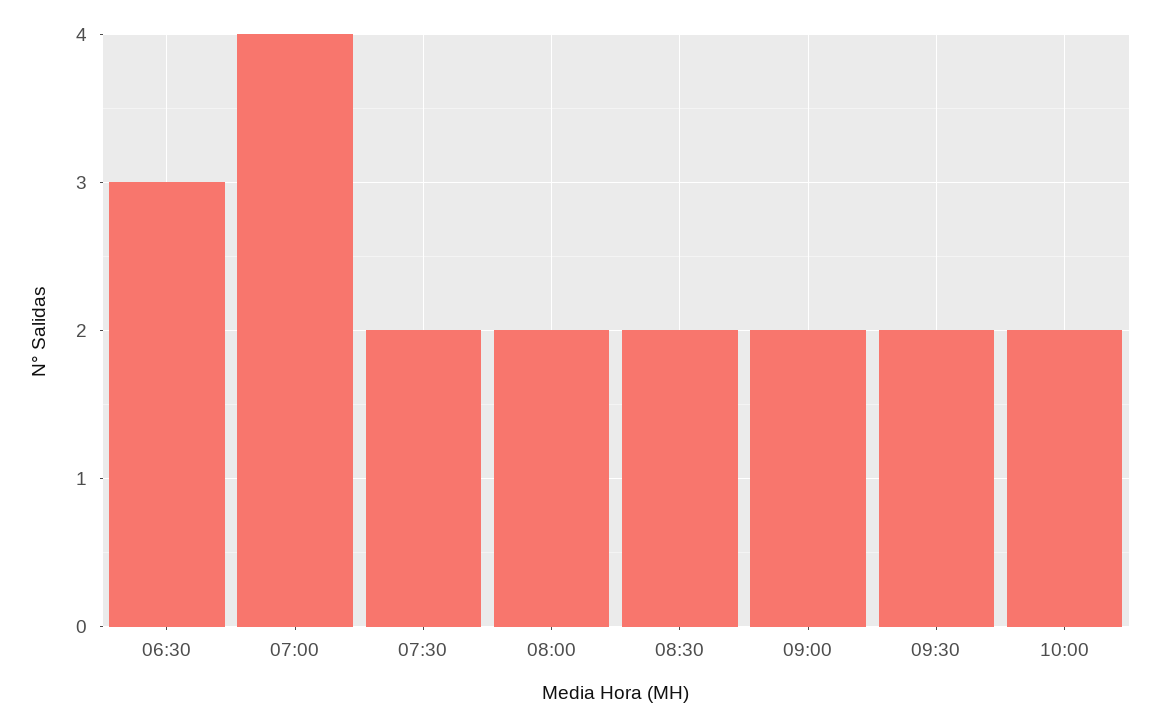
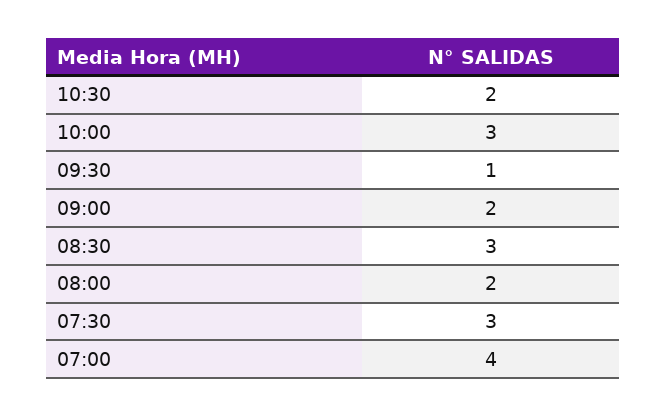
06:30: 3 -> none
07:30: 2 -> 3
08:30: 2 -> 3
09:30: 2 -> 1
10:00: 2 -> 3
10:30: none -> 2

